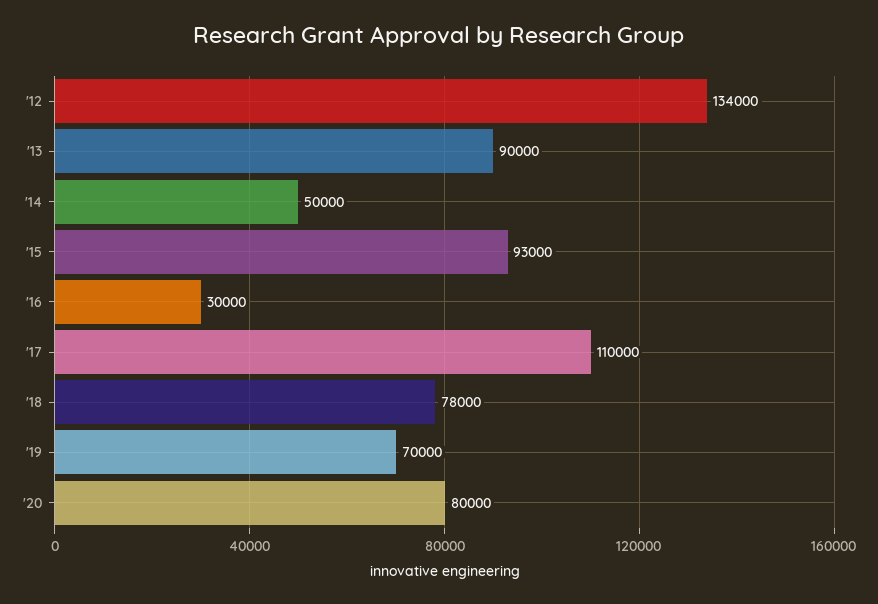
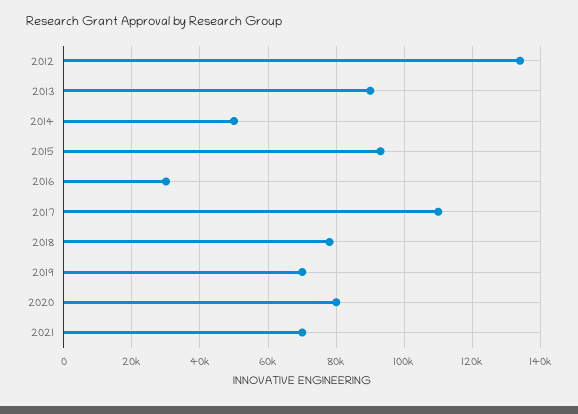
2021: none -> 70000

